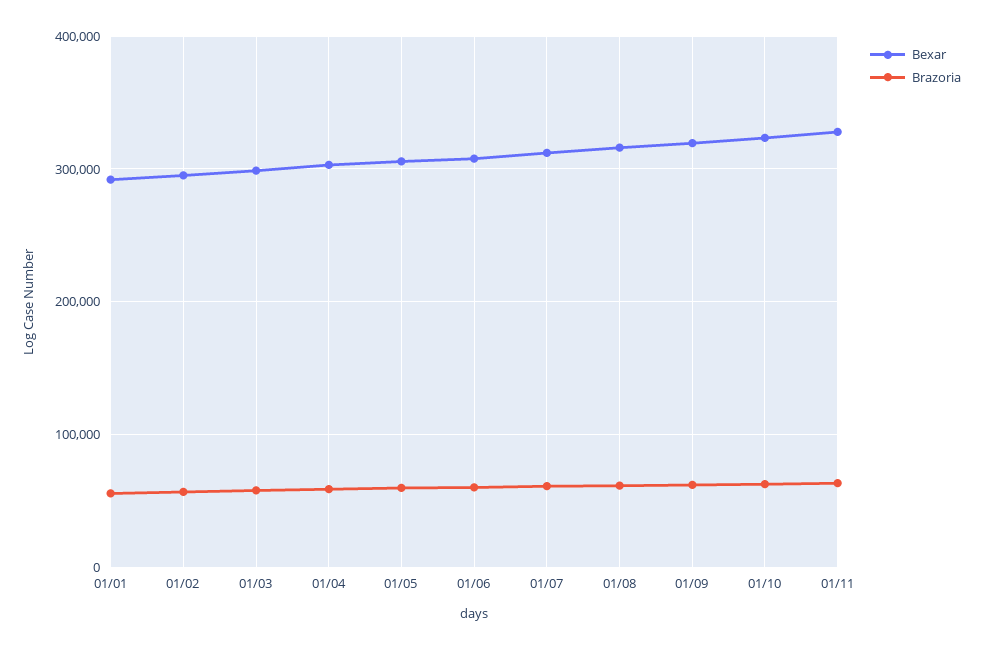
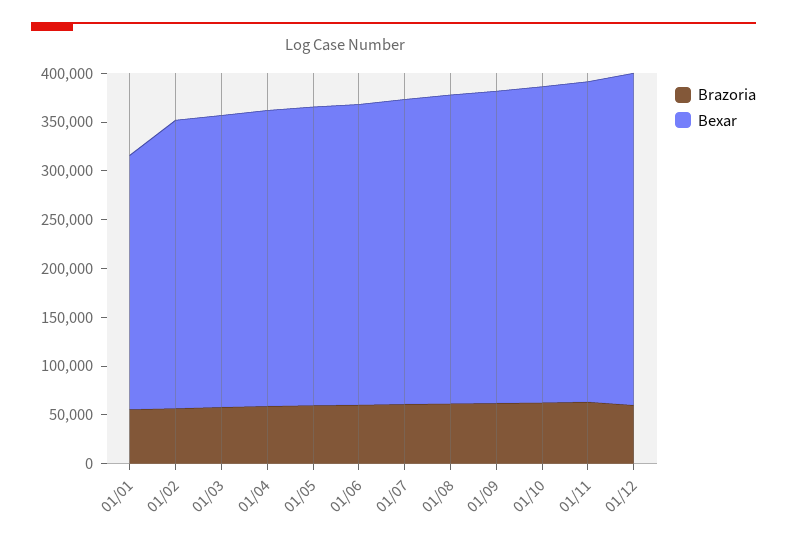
Bexar, 01/01: 290000 -> 260000
Brazoria, 01/12: none -> 60000
Bexar, 01/12: none -> 340000

